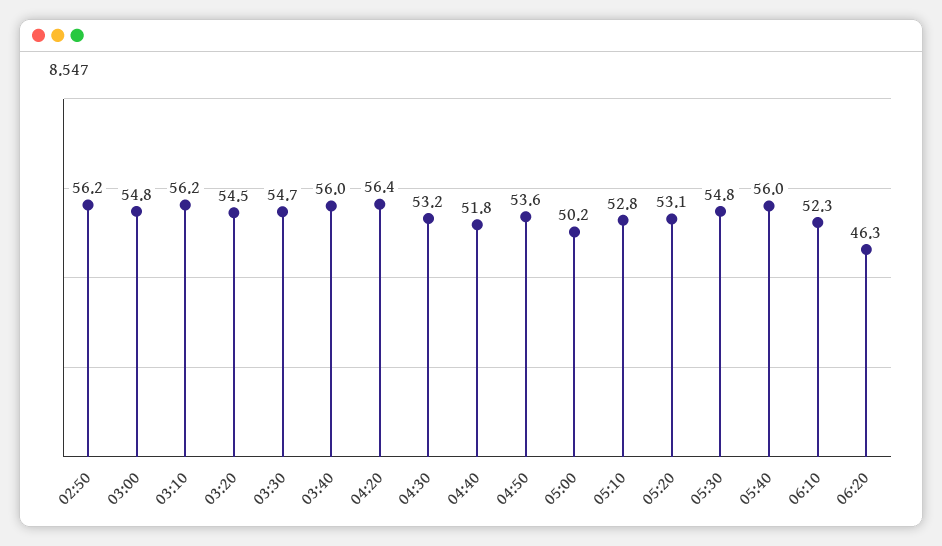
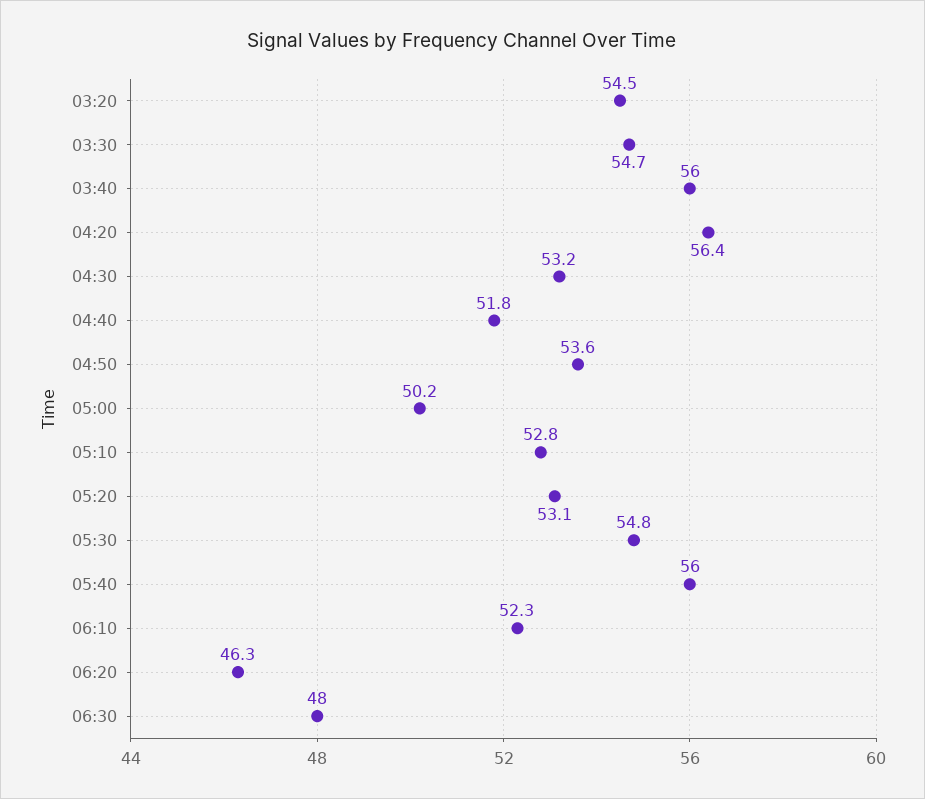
02:50: 56.2 -> none
03:00: 54.8 -> none
03:10: 56.2 -> none
06:30: none -> 48

